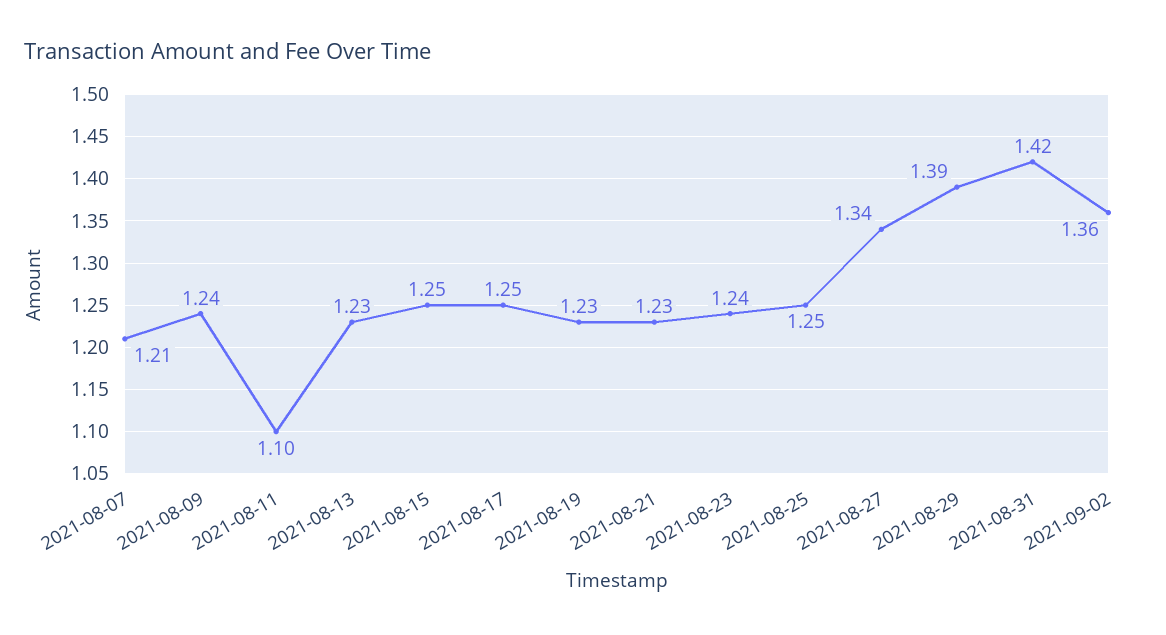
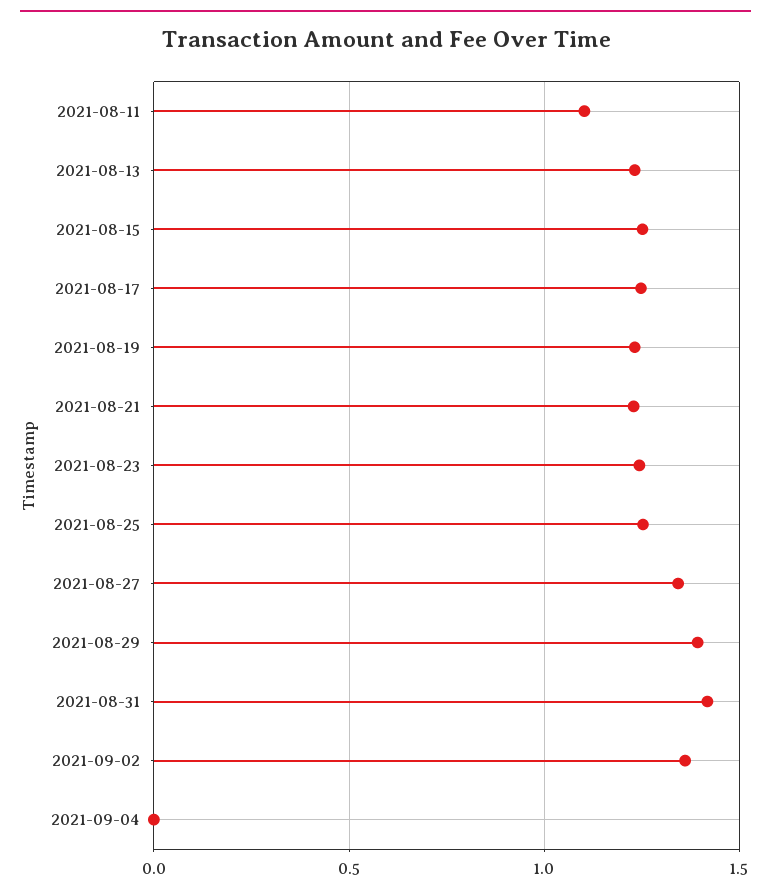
2021-08-07: 1.21 -> none
2021-08-09: 1.24 -> none
2021-09-04: none -> 0

